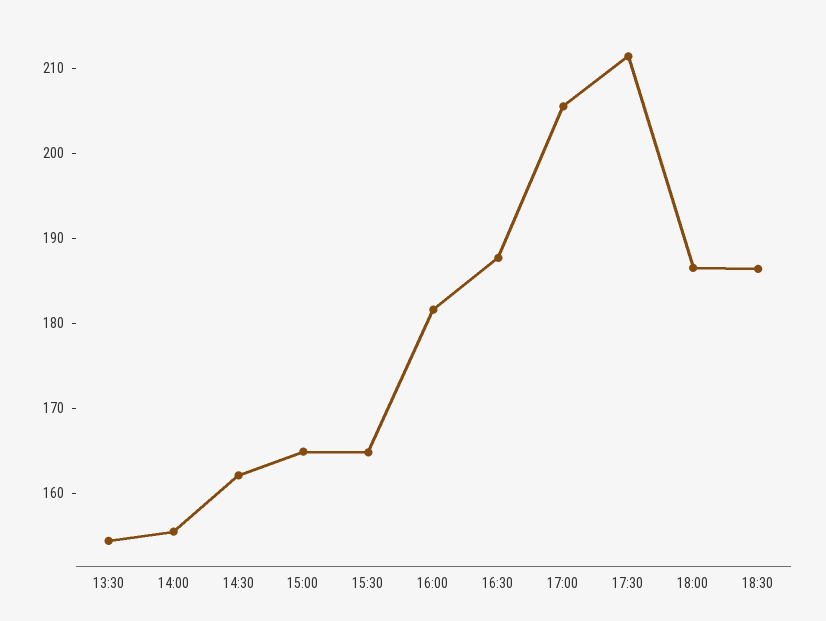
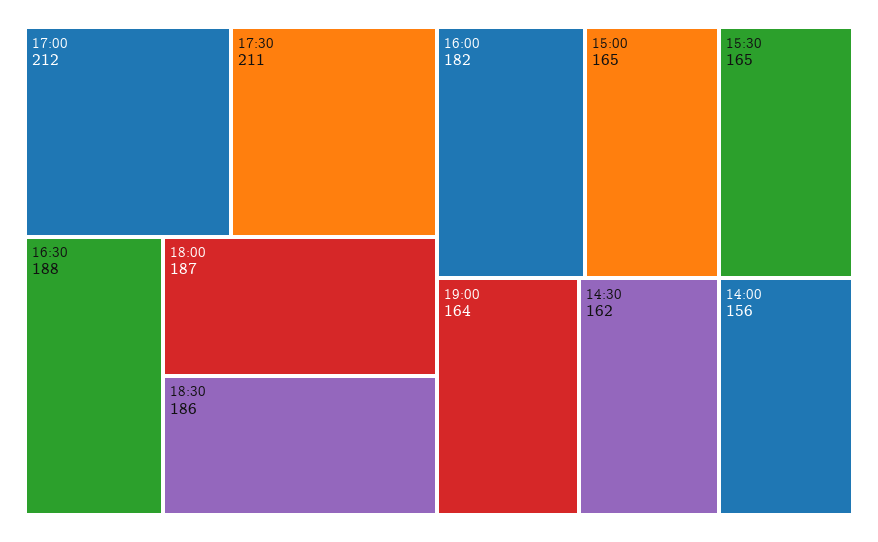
13:30: 154 -> none
17:00: 206 -> 212
19:00: none -> 164

